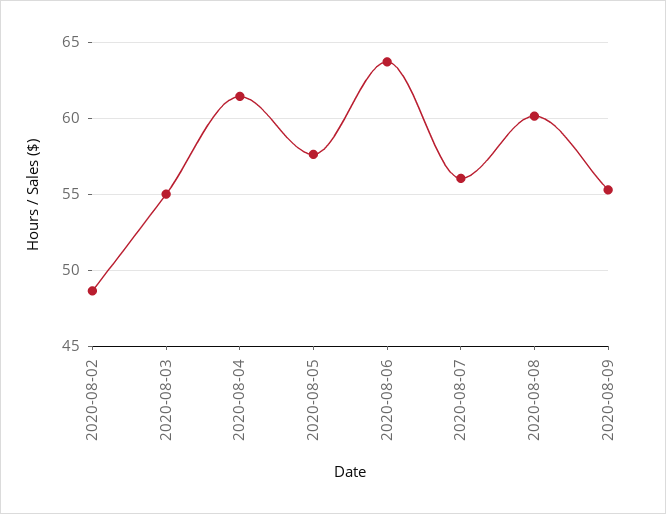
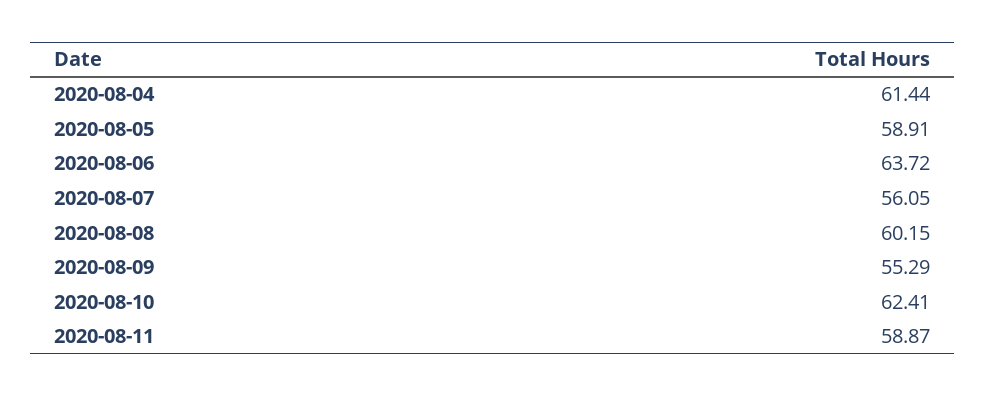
2020-08-02: 48.5 -> none
2020-08-03: 55 -> none
2020-08-05: 57.5 -> 58.91
2020-08-10: none -> 62.41
2020-08-11: none -> 58.87

